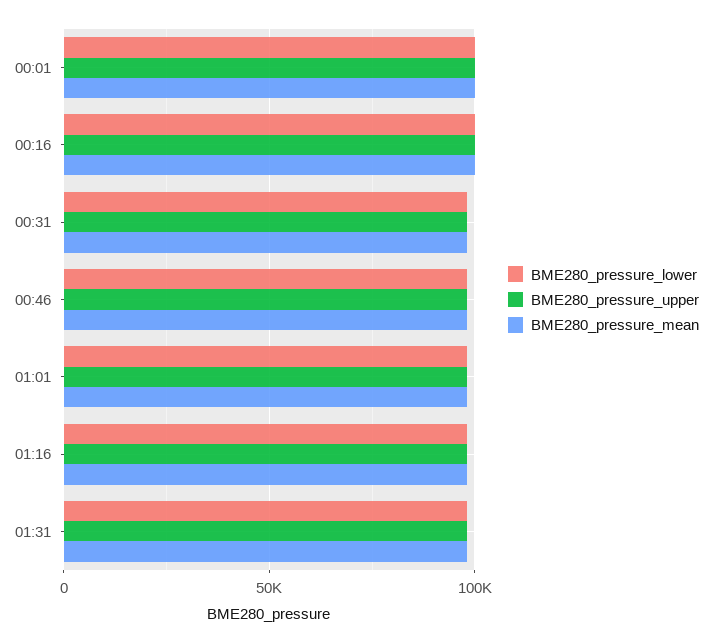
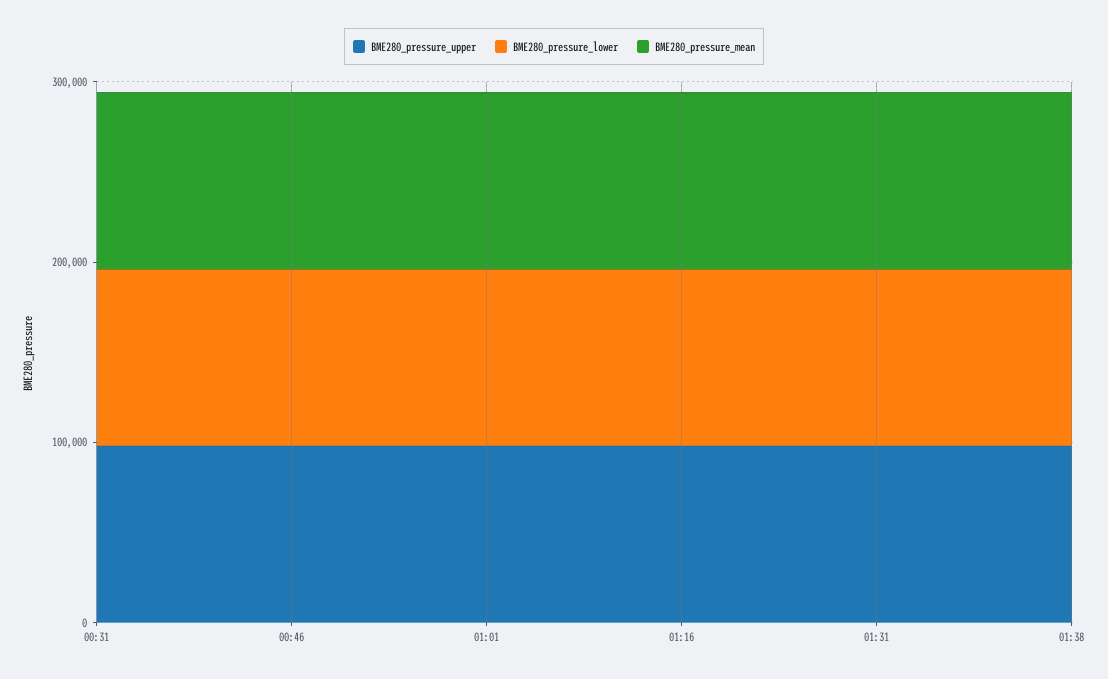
BME280_pressure_lower, 00:01: 100000 -> none
BME280_pressure_upper, 00:01: 100000 -> none
BME280_pressure_mean, 00:01: 100000 -> none
BME280_pressure_lower, 00:16: 100000 -> none
BME280_pressure_upper, 00:16: 100000 -> none
BME280_pressure_mean, 00:16: 100000 -> none
BME280_pressure_upper, 01:38: none -> 100000
BME280_pressure_lower, 01:38: none -> 100000
BME280_pressure_mean, 01:38: none -> 100000

